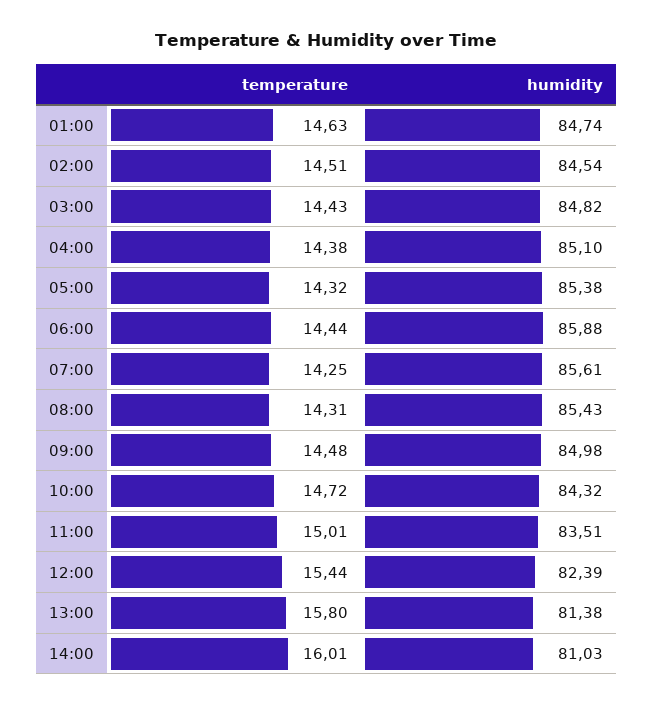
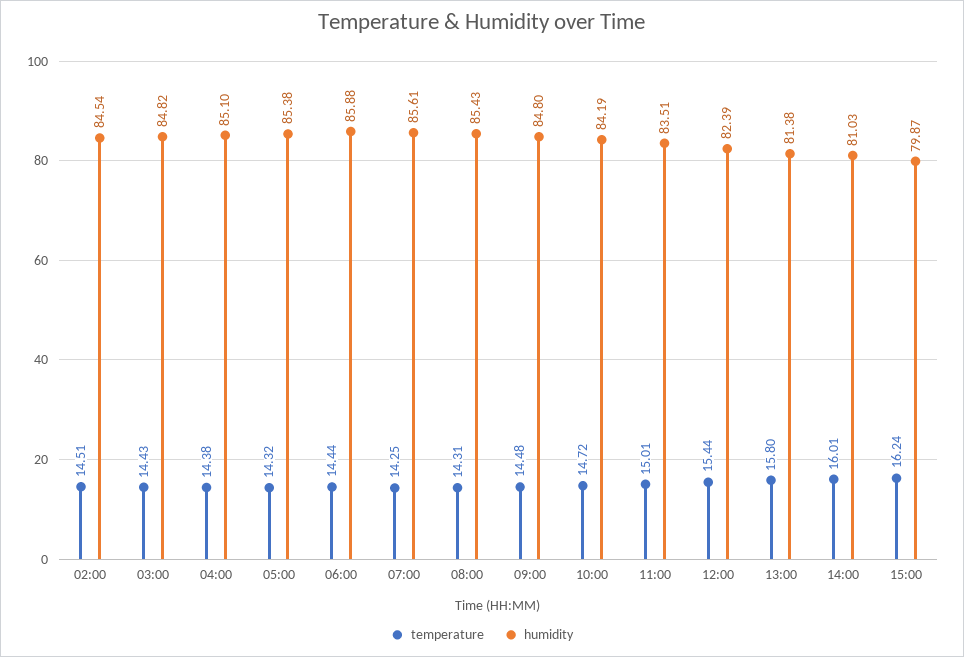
temperature, 01:00: 14.63 -> none
humidity, 01:00: 84.74 -> none
humidity, 09:00: 84.98 -> 84.8
humidity, 10:00: 84.32 -> 84.19
temperature, 15:00: none -> 16.24
humidity, 15:00: none -> 79.87

